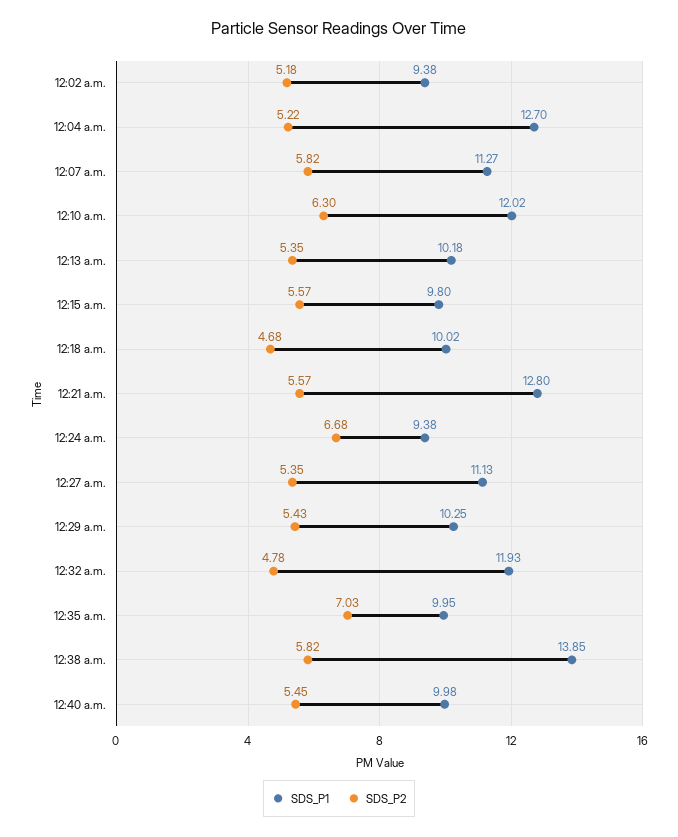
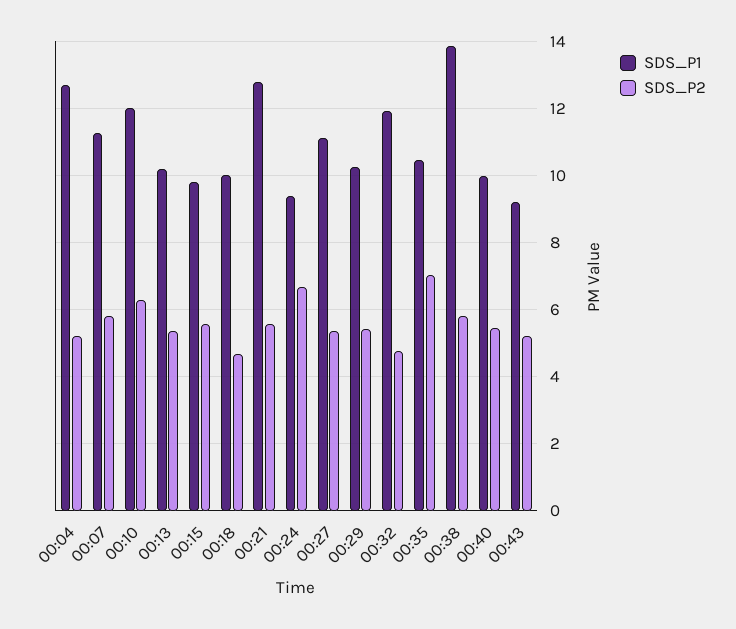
SDS_P1, 12:02 a.m.: 9.38 -> none
SDS_P2, 12:02 a.m.: 5.18 -> none
SDS_P1, 12:35 a.m.: 9.95 -> 10.4
SDS_P1, 00:43: none -> 9.2
SDS_P2, 00:43: none -> 5.2

